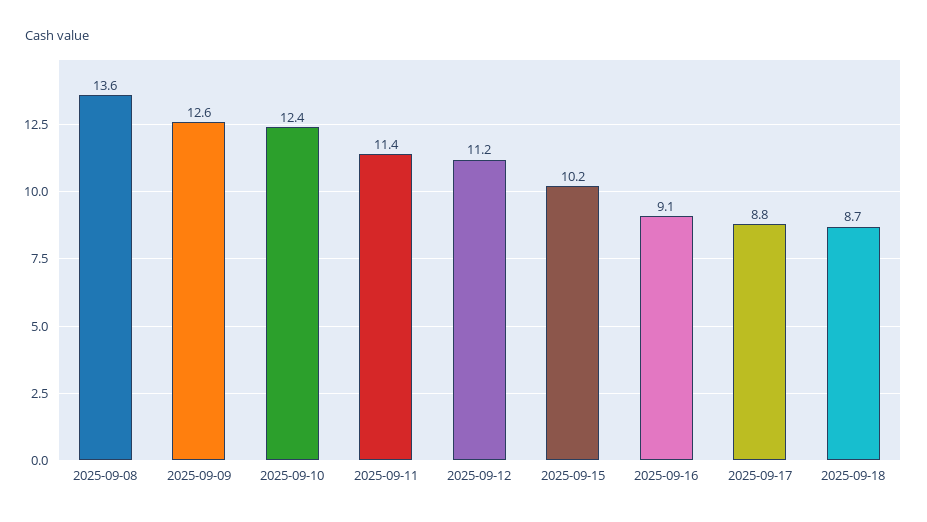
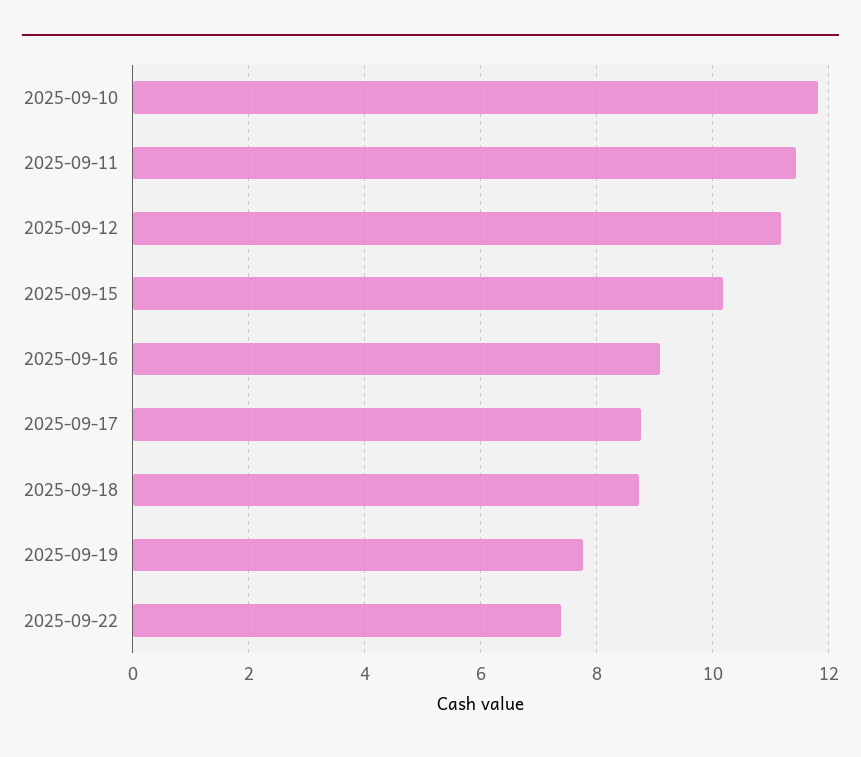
2025-09-08: 13.6 -> none
2025-09-09: 12.6 -> none
2025-09-10: 12.4 -> 11.8
2025-09-19: none -> 7.8
2025-09-22: none -> 7.4

